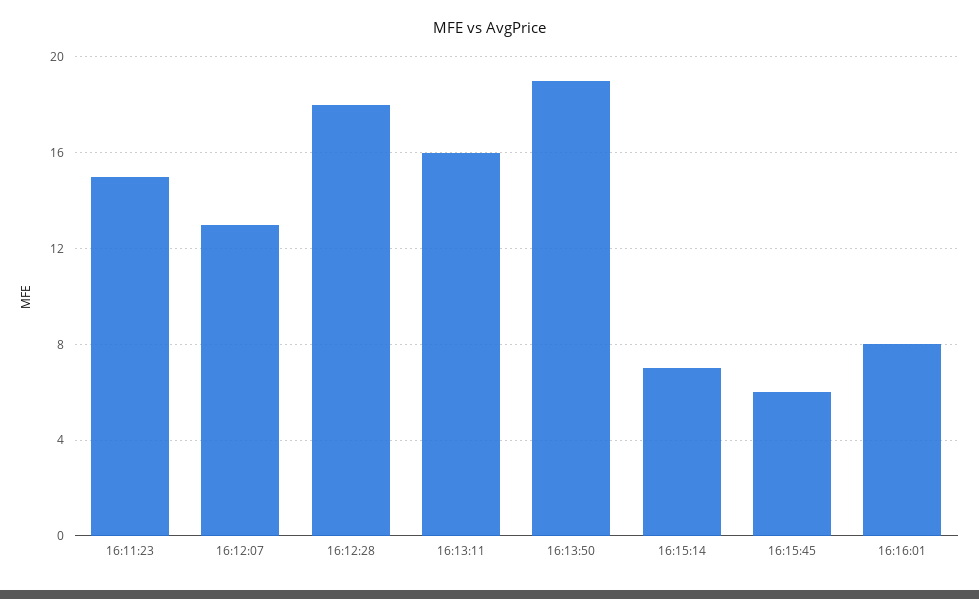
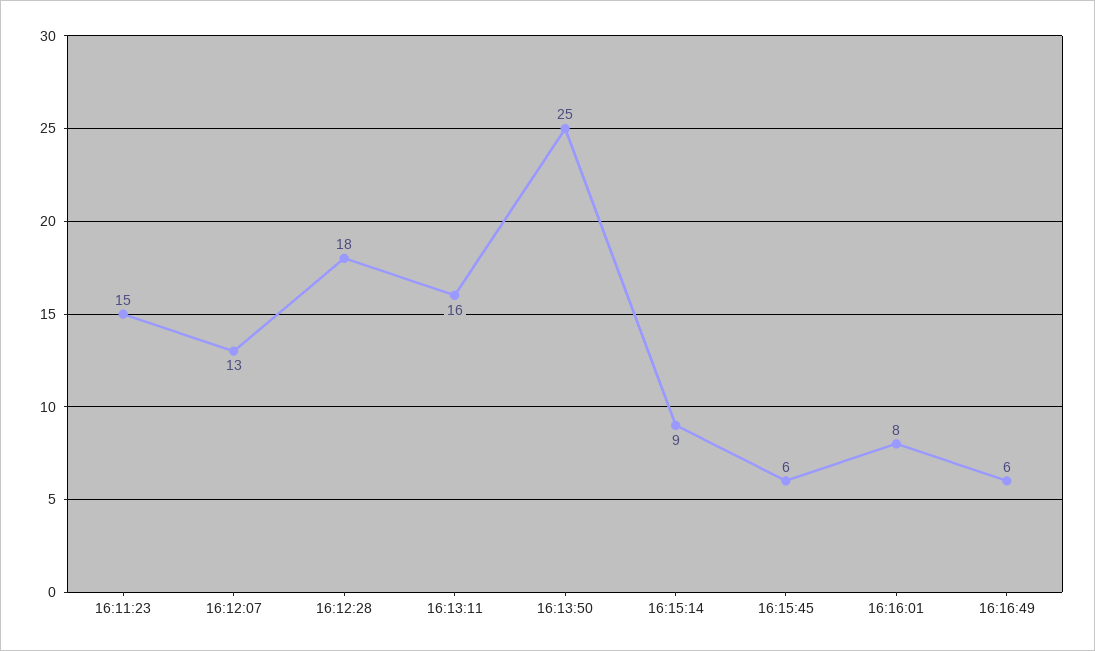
16:13:50: 19 -> 25
16:15:14: 7 -> 9
16:16:49: none -> 6

